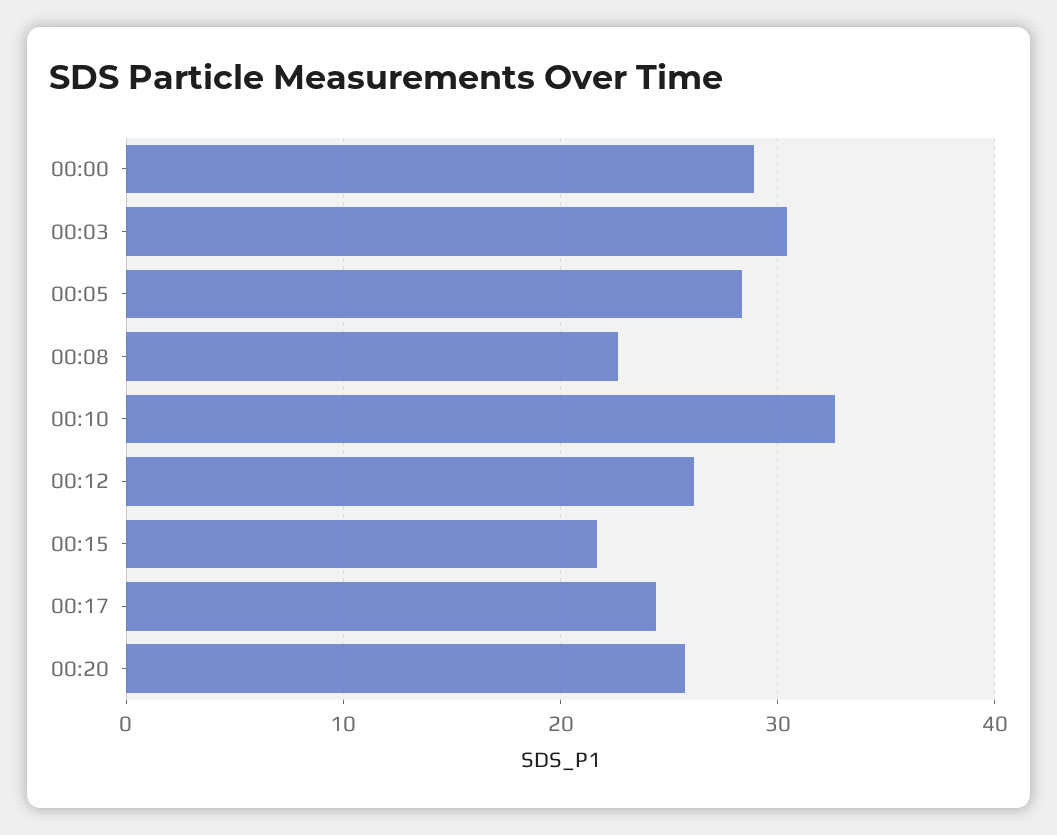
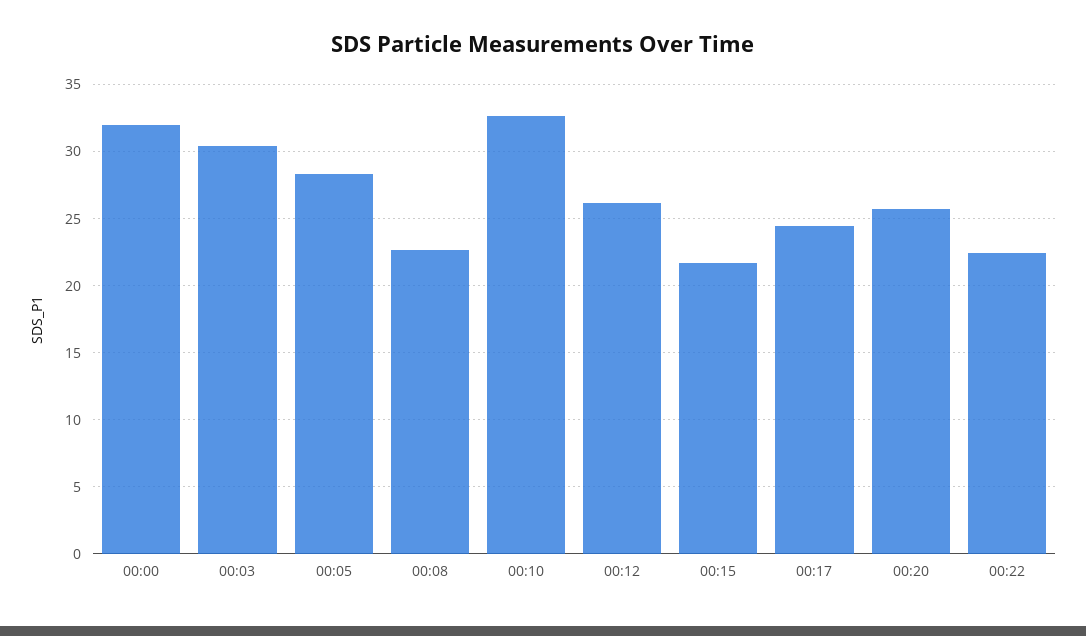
00:00: 29 -> 32
00:22: none -> 22.5

